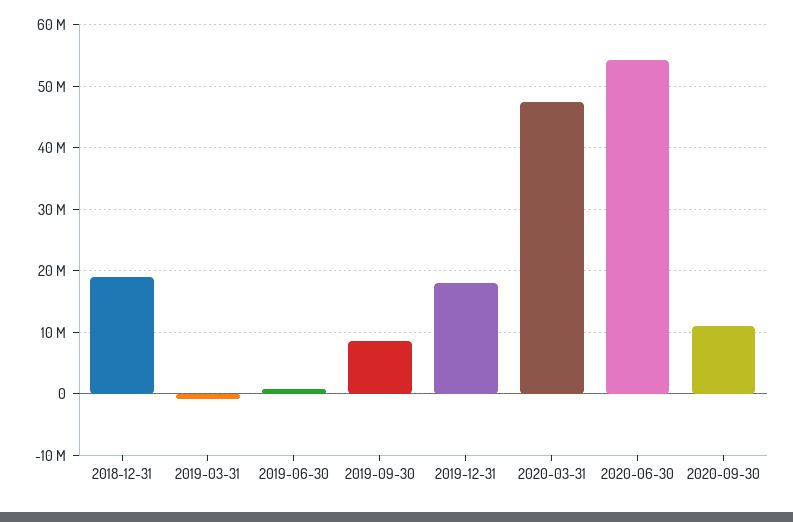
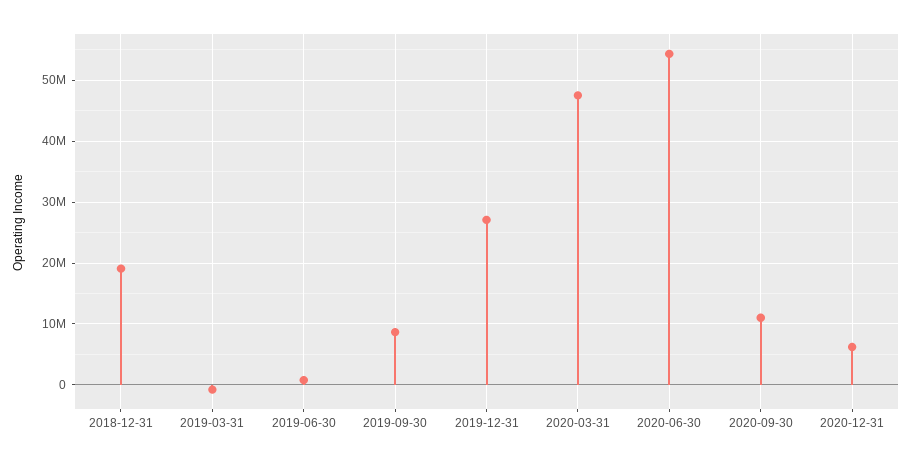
2019-12-31: 18000000 -> 27000000
2020-12-31: none -> 6000000

